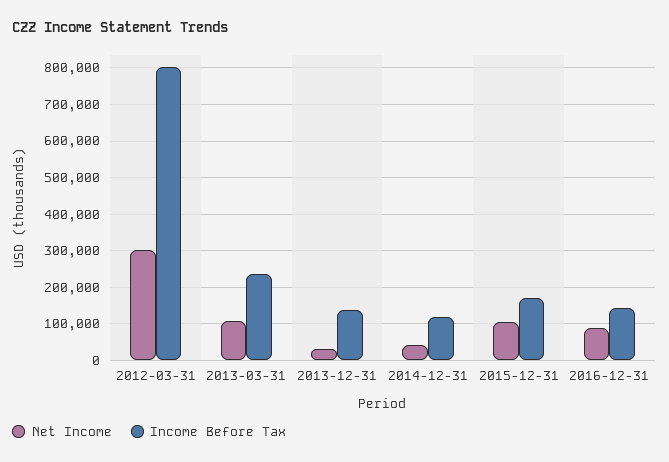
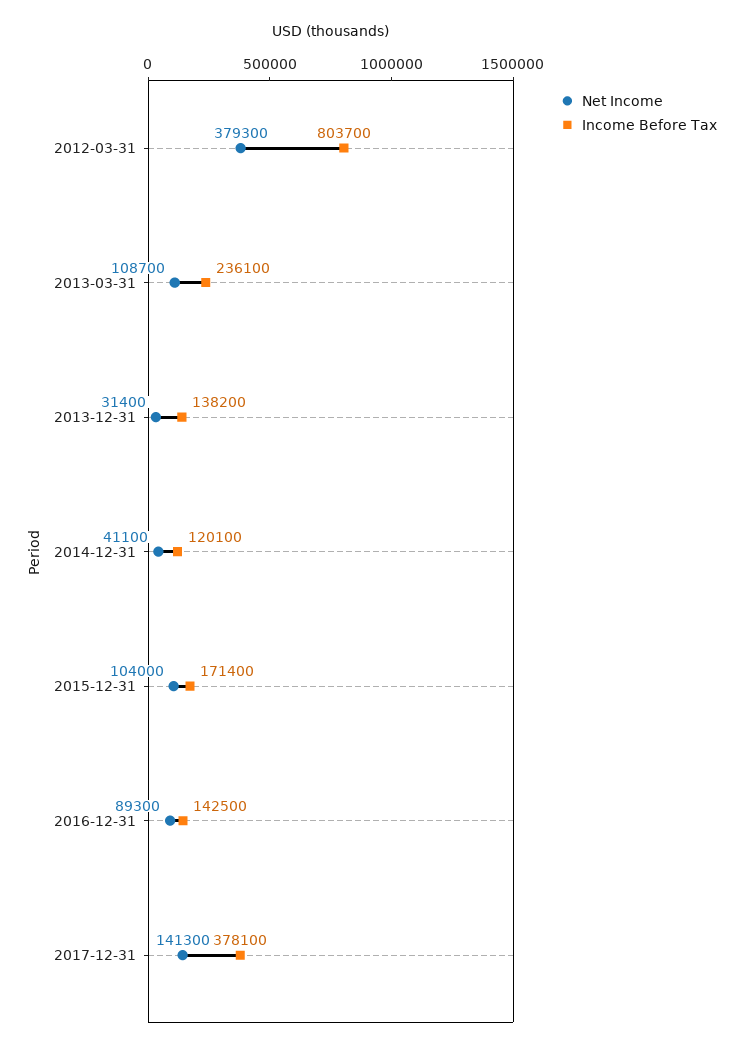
Net Income, 2012-03-31: 300000 -> 379300
Net Income, 2017-12-31: none -> 141300
Income Before Tax, 2017-12-31: none -> 378100

